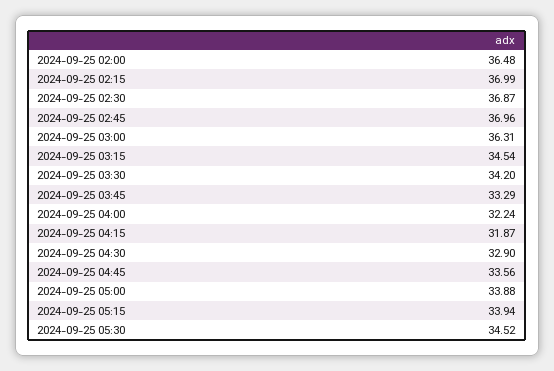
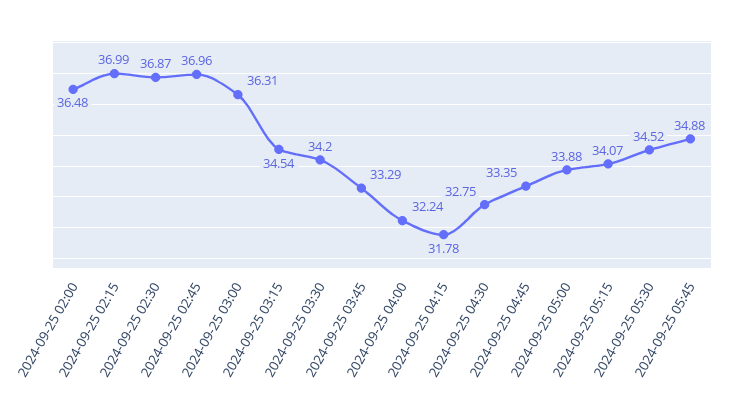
2024-09-25 04:15: 31.87 -> 31.78
2024-09-25 04:30: 32.9 -> 32.75
2024-09-25 04:45: 33.56 -> 33.35
2024-09-25 05:15: 33.94 -> 34.07
2024-09-25 05:45: none -> 34.88

